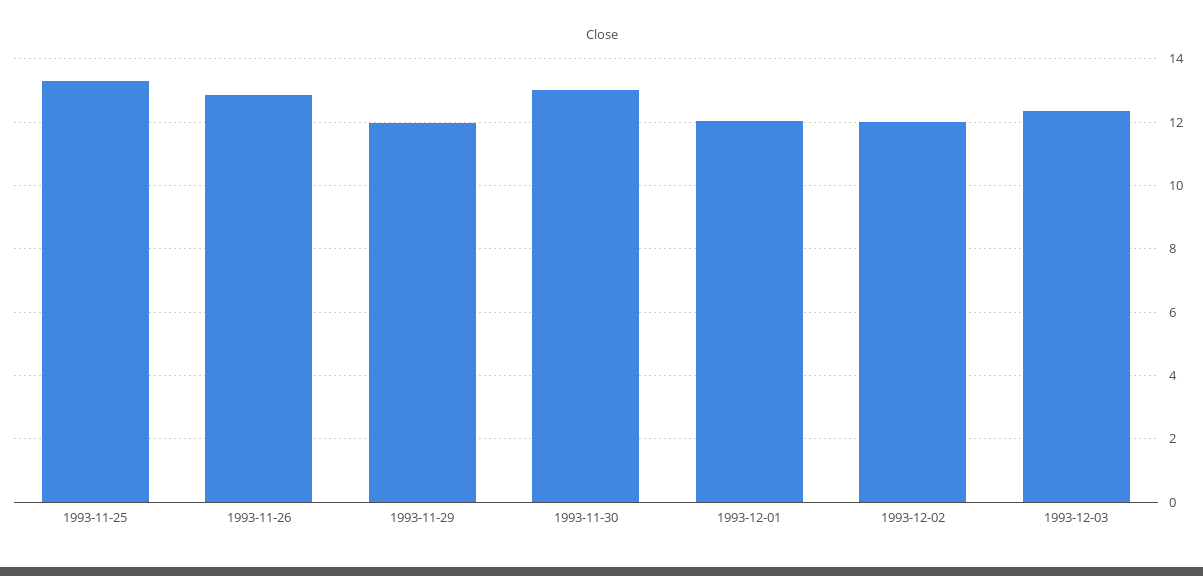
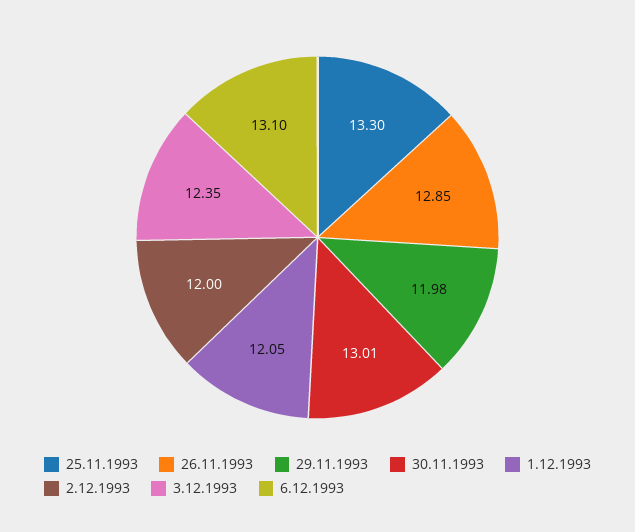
6.12.1993: none -> 13.1

